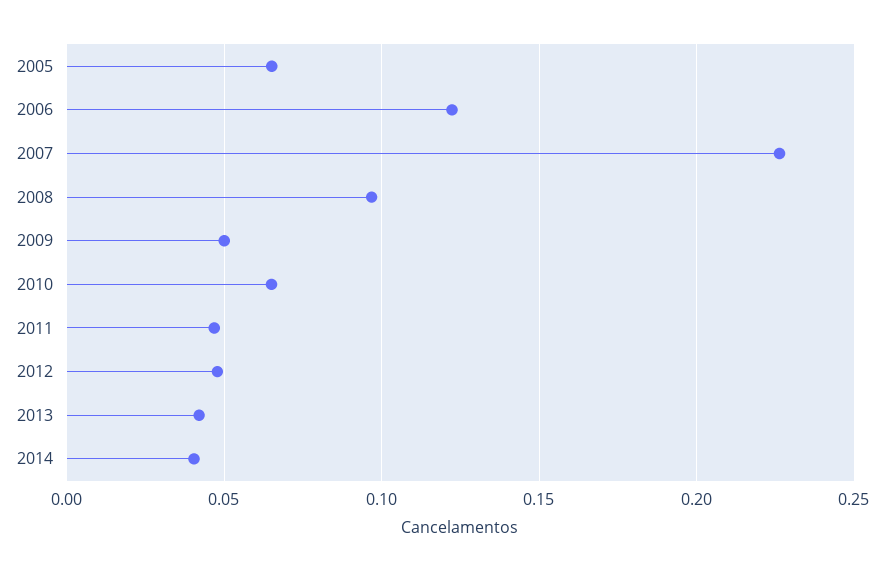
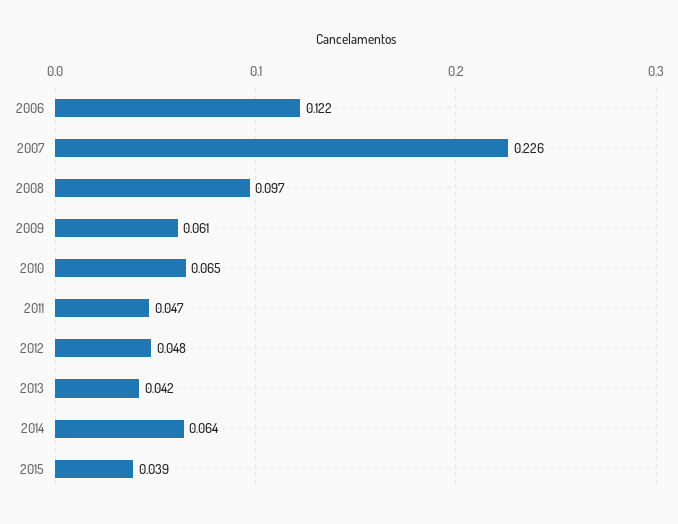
2005: 0.065 -> none
2009: 0.05 -> 0.061
2014: 0.04 -> 0.064
2015: none -> 0.039

